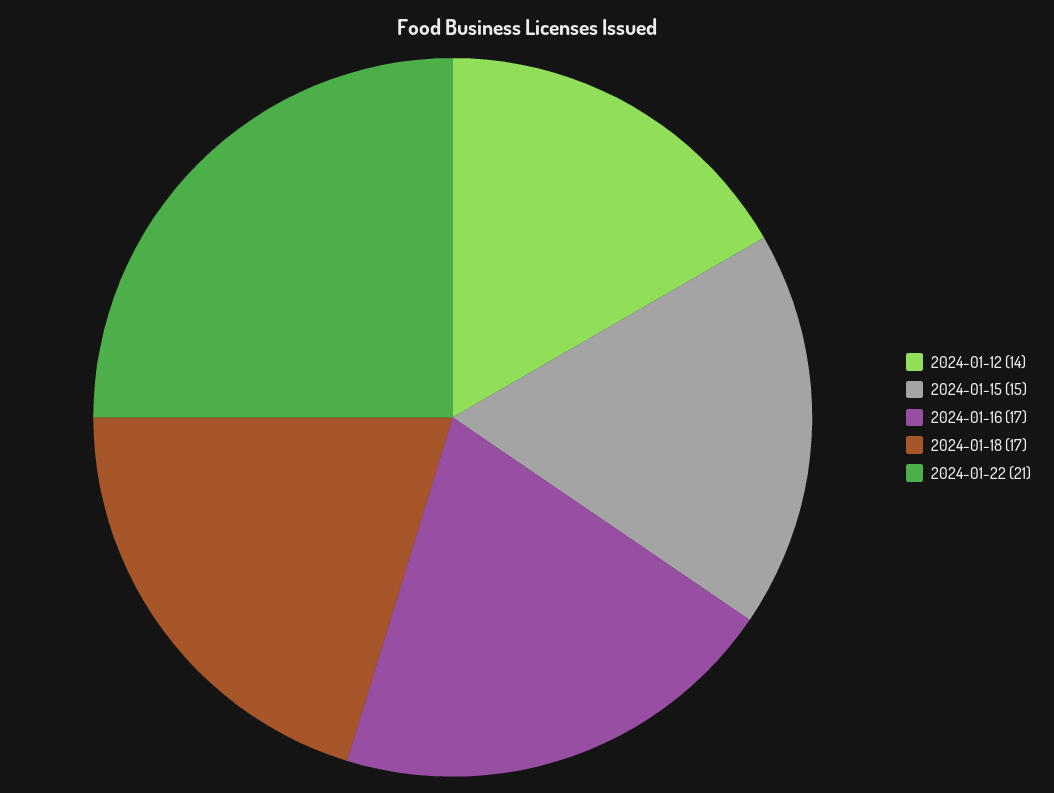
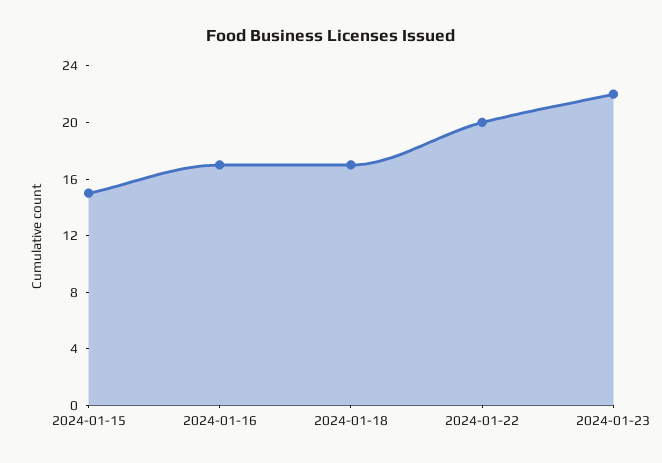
2024-01-12: 14 -> none
2024-01-22: 21 -> 20
2024-01-23: none -> 22

